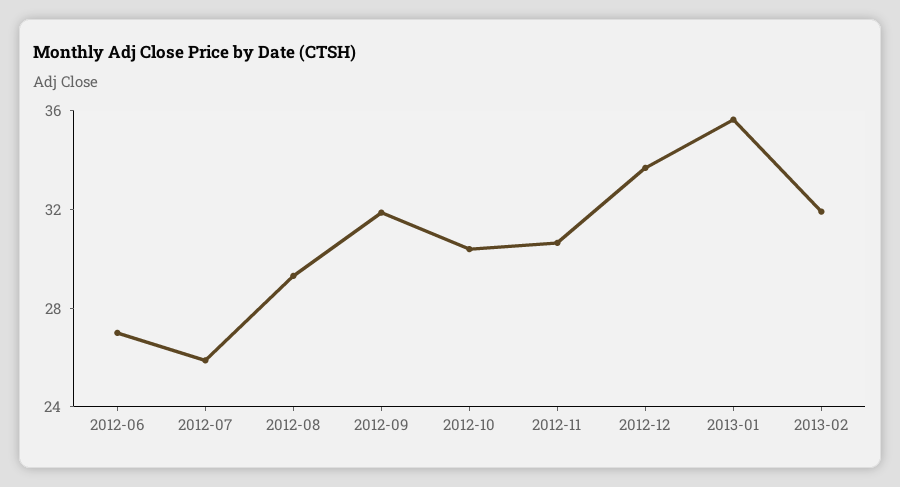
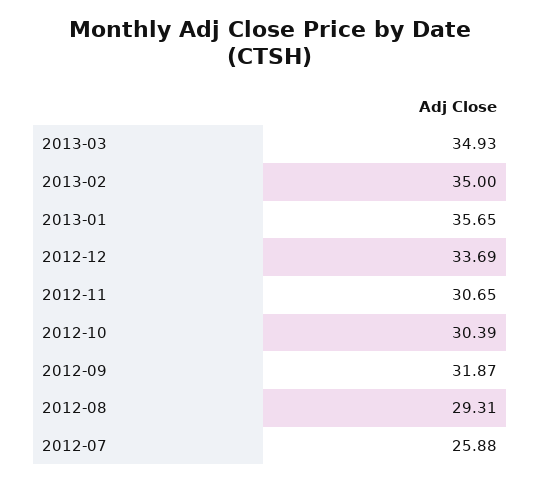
2012-06: 27 -> none
2013-02: 32 -> 35
2013-03: none -> 34.93

